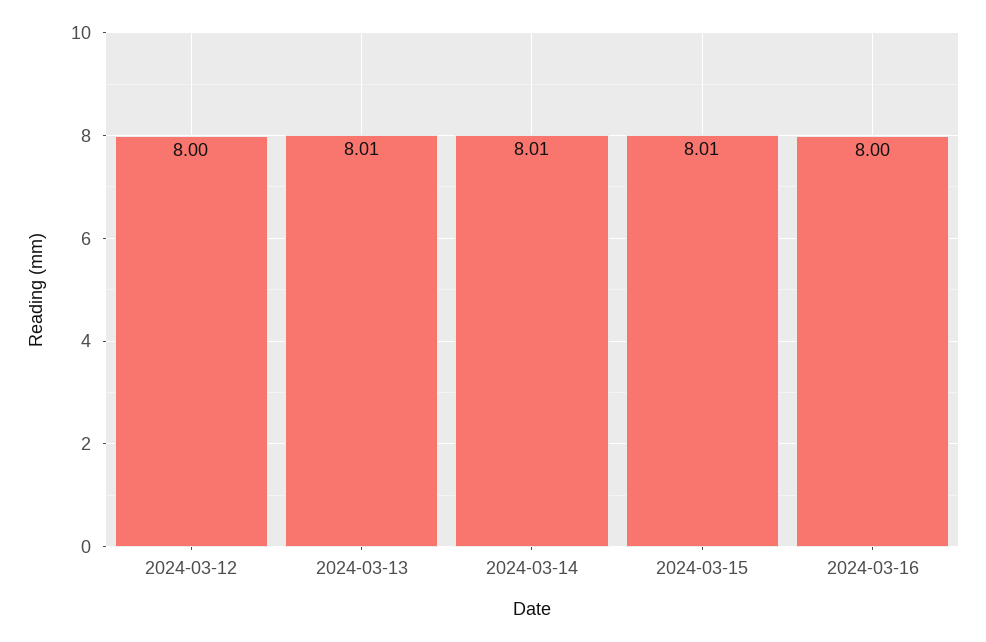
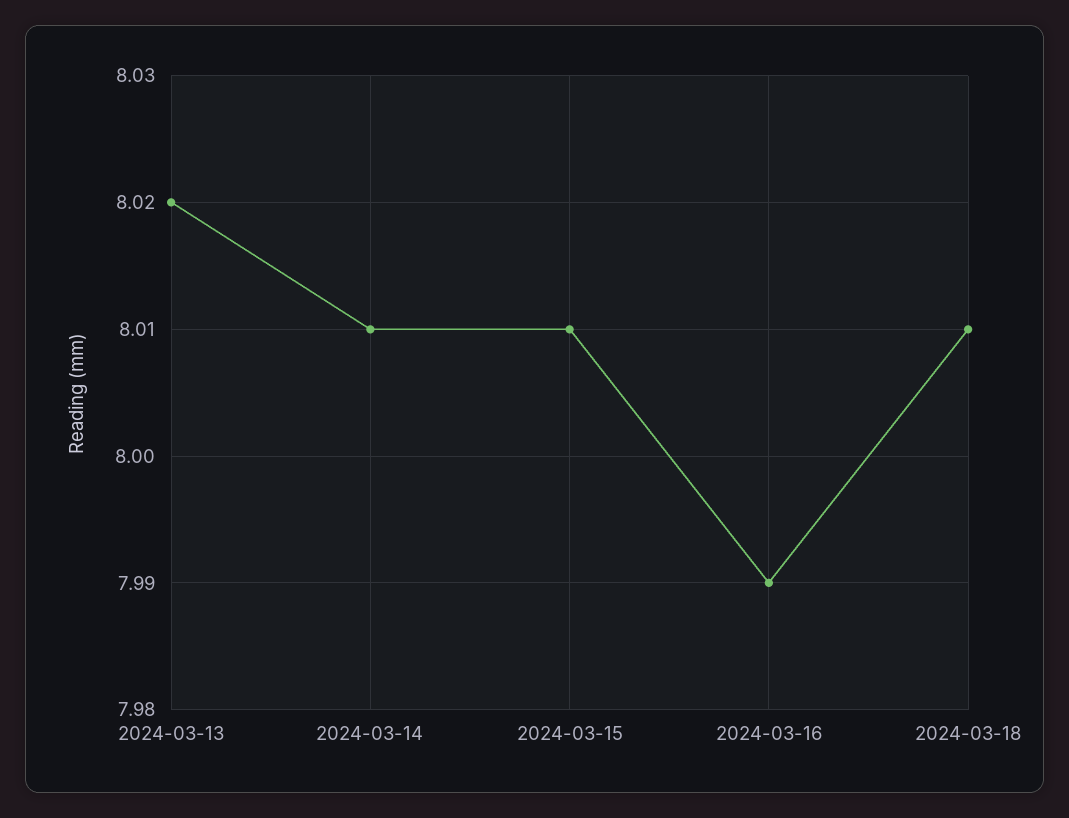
2024-03-12: 8 -> none
2024-03-13: 8.01 -> 8.02
2024-03-16: 8 -> 7.99
2024-03-18: none -> 8.01

